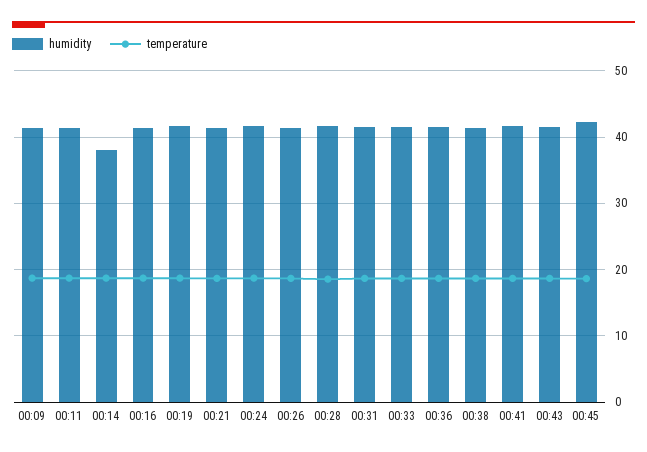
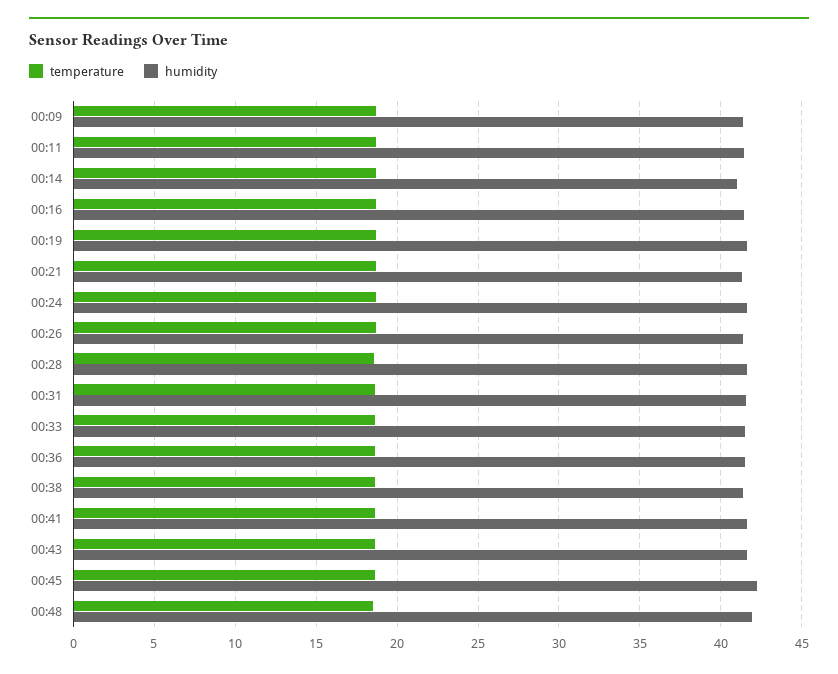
humidity, 00:14: 38 -> 41
temperature, 00:48: none -> 18.5
humidity, 00:48: none -> 42

